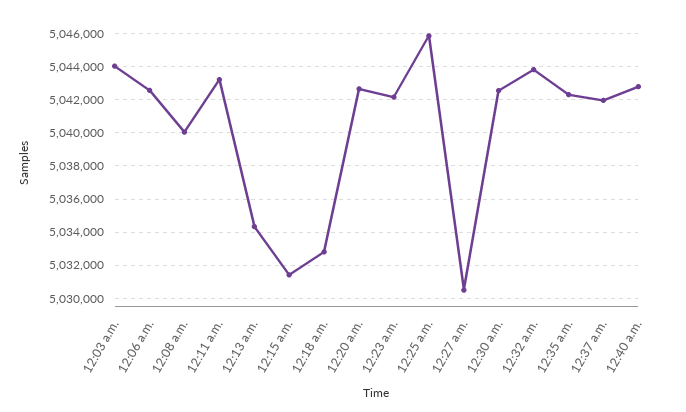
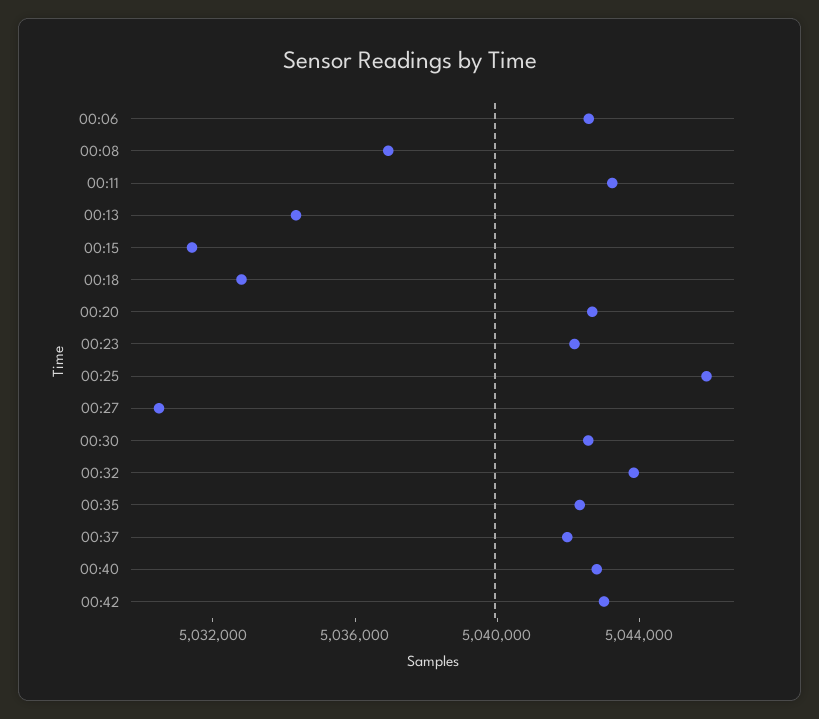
12:03 a.m.: 5044000 -> none
12:08 a.m.: 5040000 -> 5037000
00:42: none -> 5043000

